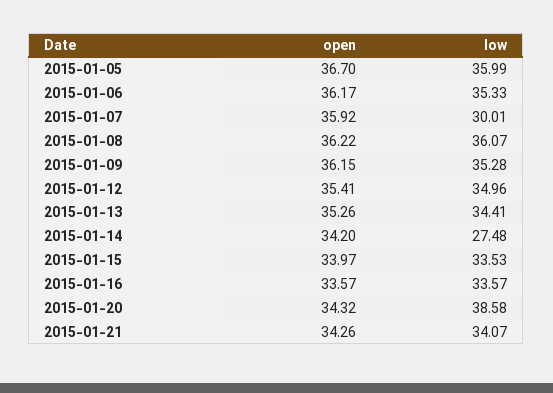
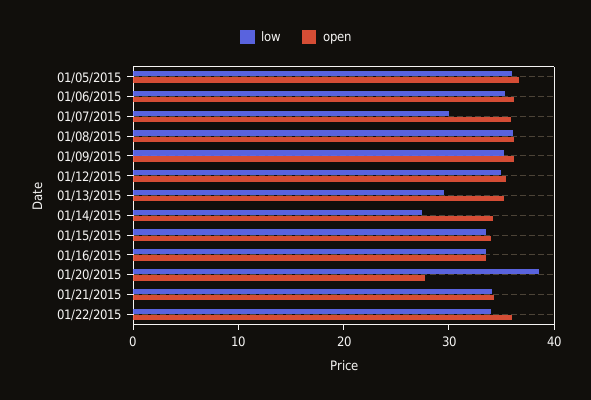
low, 2015-01-13: 34.41 -> 30
open, 2015-01-20: 34.32 -> 28
low, 01/22/2015: none -> 34
open, 01/22/2015: none -> 36

